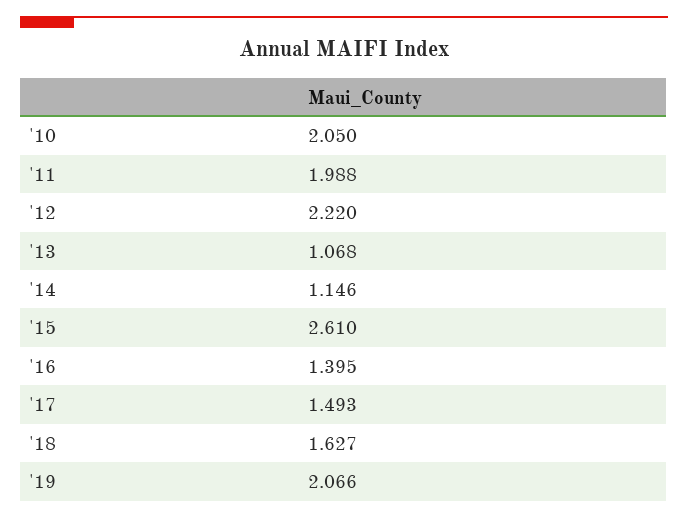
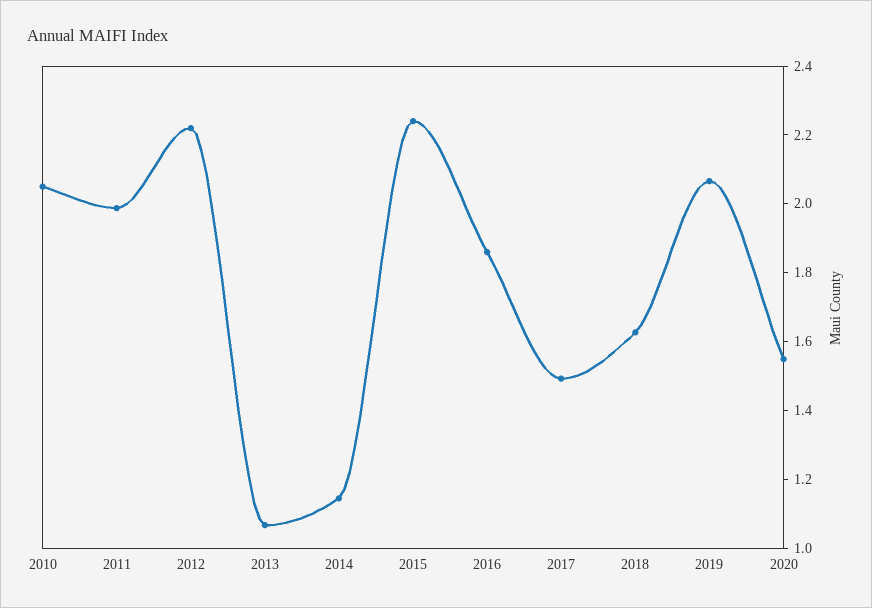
'15: 2.61 -> 2.25
'16: 1.395 -> 1.85
2020: none -> 1.55

